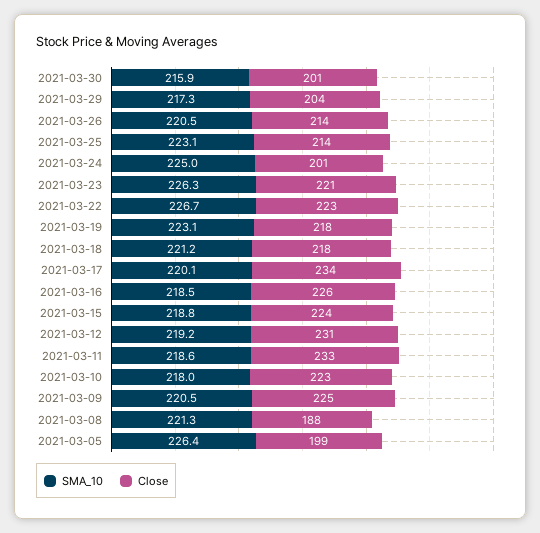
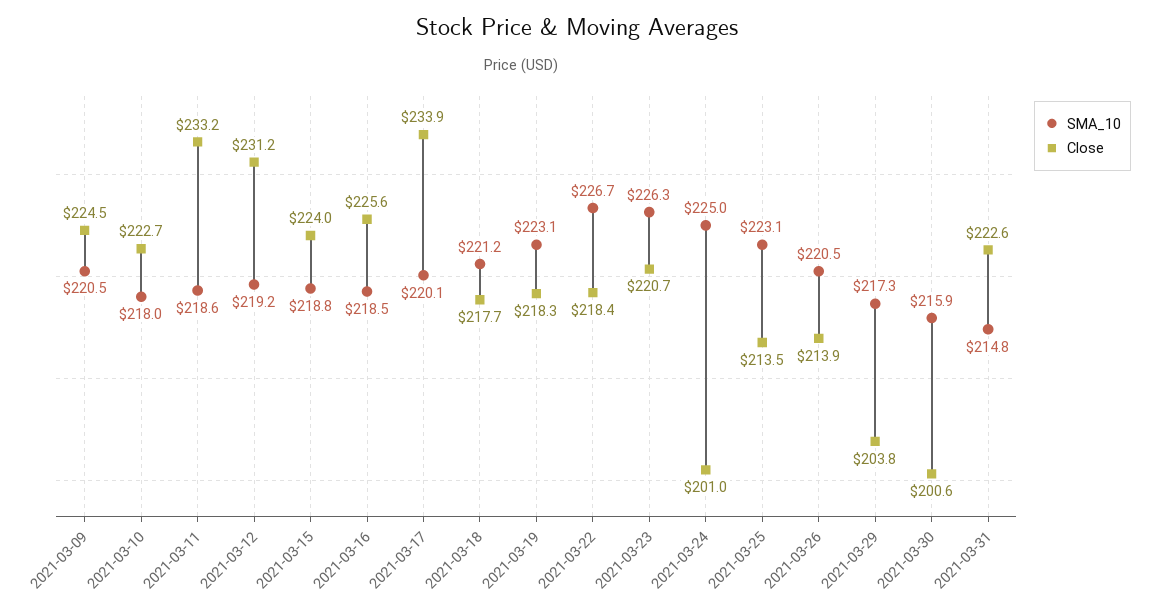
Close, 2021-03-22: 223 -> 218.4
SMA_10, 2021-03-08: 221.3 -> none
Close, 2021-03-08: 188 -> none
SMA_10, 2021-03-05: 226.4 -> none
Close, 2021-03-05: 199 -> none
SMA_10, 2021-03-31: none -> 214.8
Close, 2021-03-31: none -> 222.6

